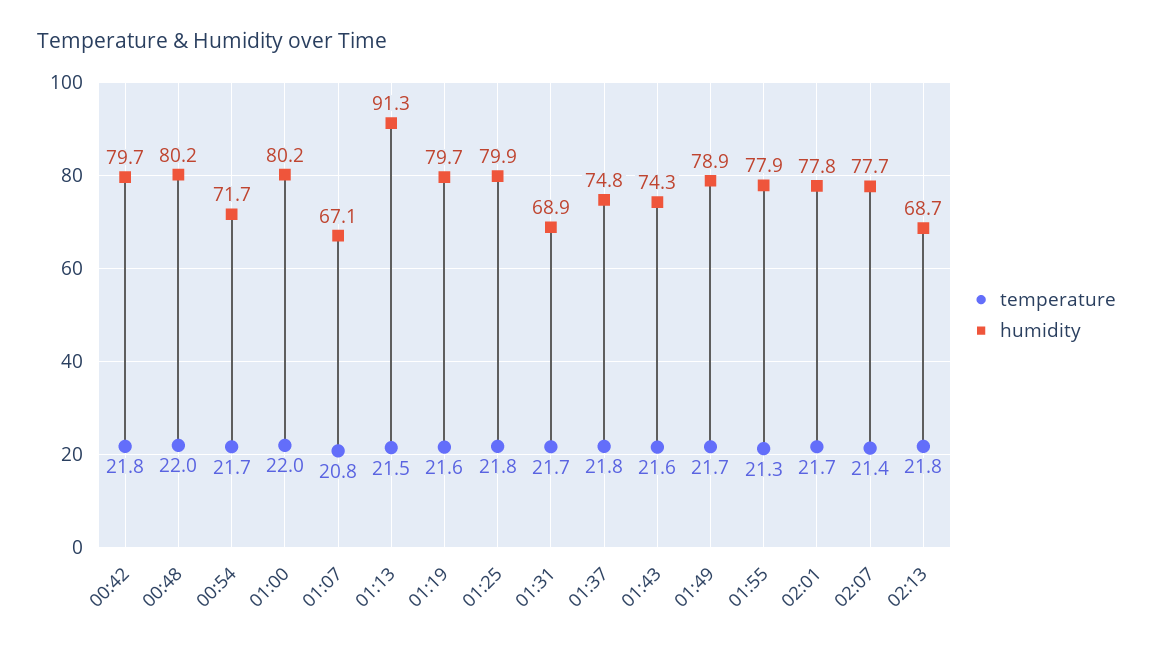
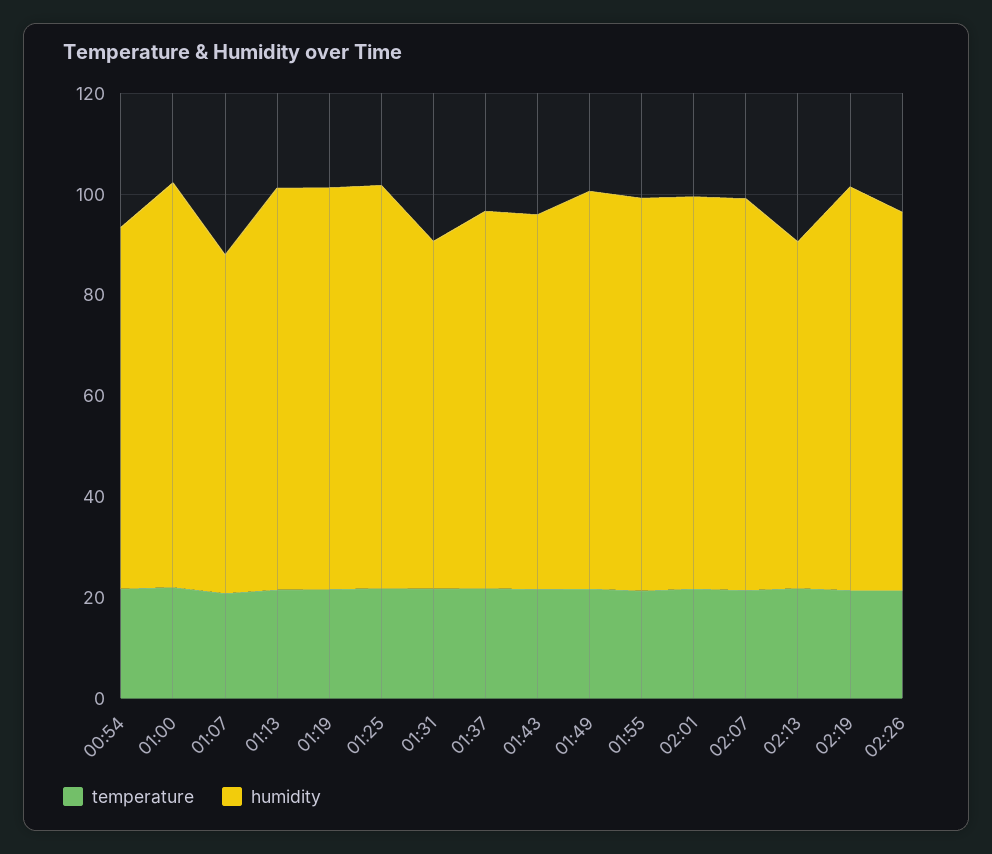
temperature, 00:42: 21.8 -> none
humidity, 00:42: 79.7 -> none
temperature, 00:48: 22 -> none
humidity, 00:48: 80.2 -> none
humidity, 01:13: 91.3 -> 80
temperature, 02:19: none -> 20
humidity, 02:19: none -> 80
temperature, 02:26: none -> 20
humidity, 02:26: none -> 75

